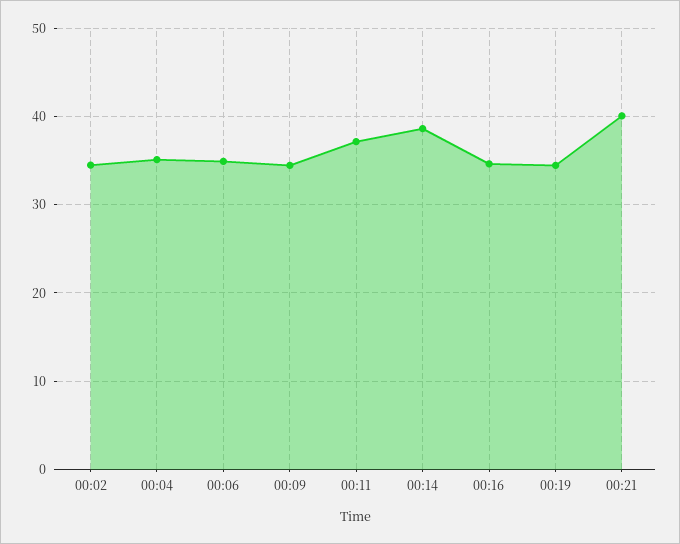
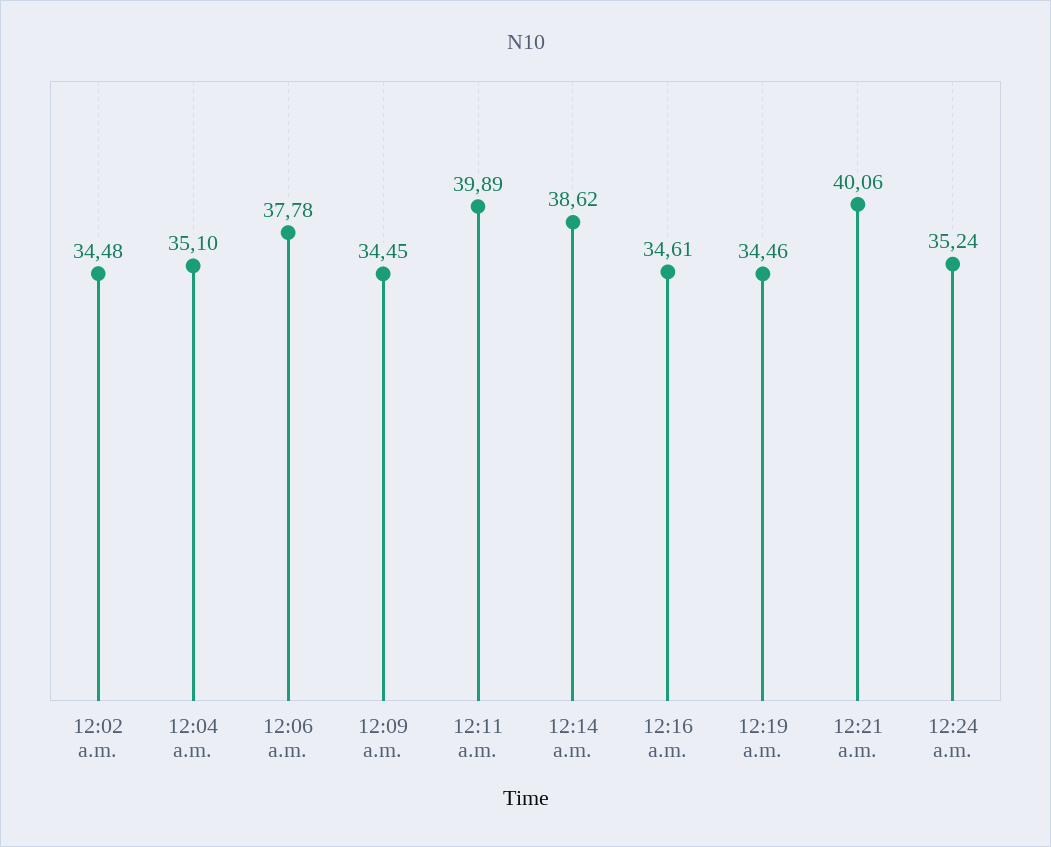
00:06: 35 -> 37.78
00:11: 37 -> 39.89
12:24 a.m.: none -> 35.24

